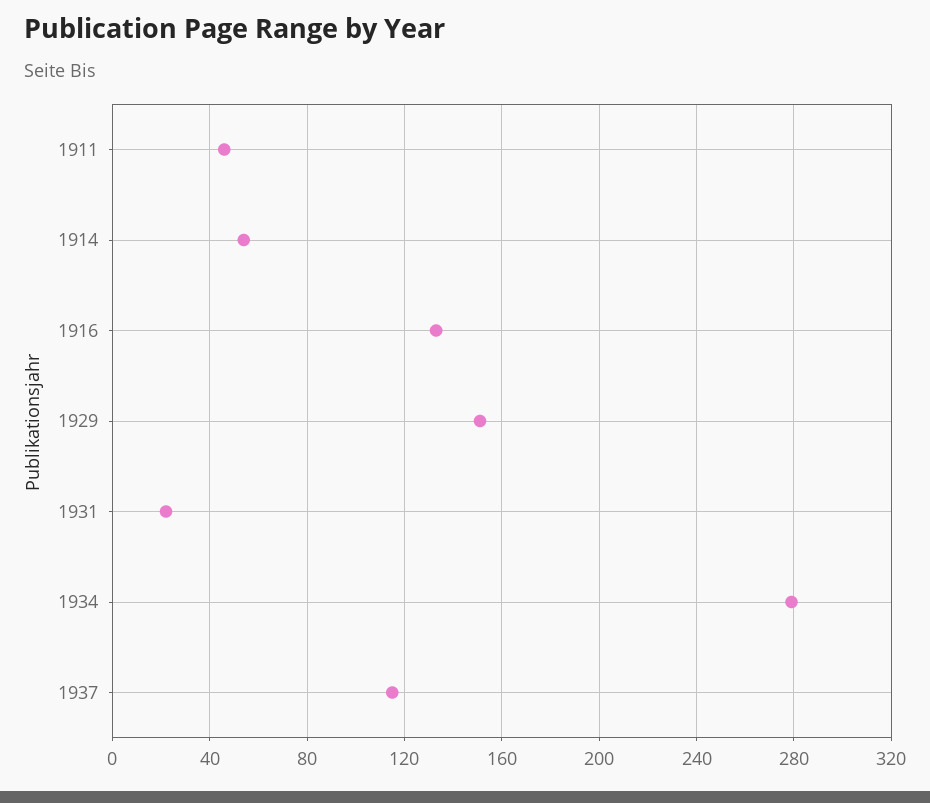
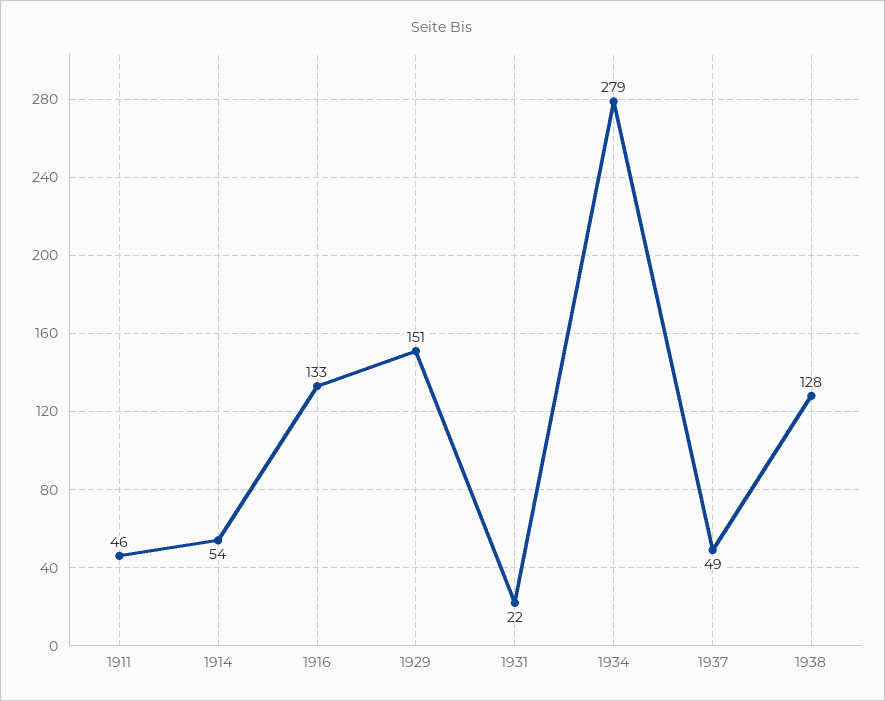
1937: 115 -> 49
1938: none -> 128

